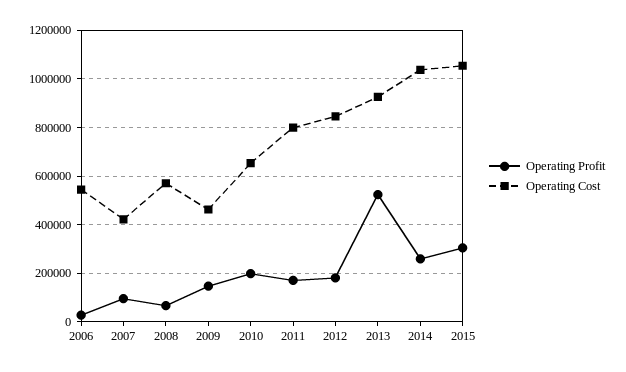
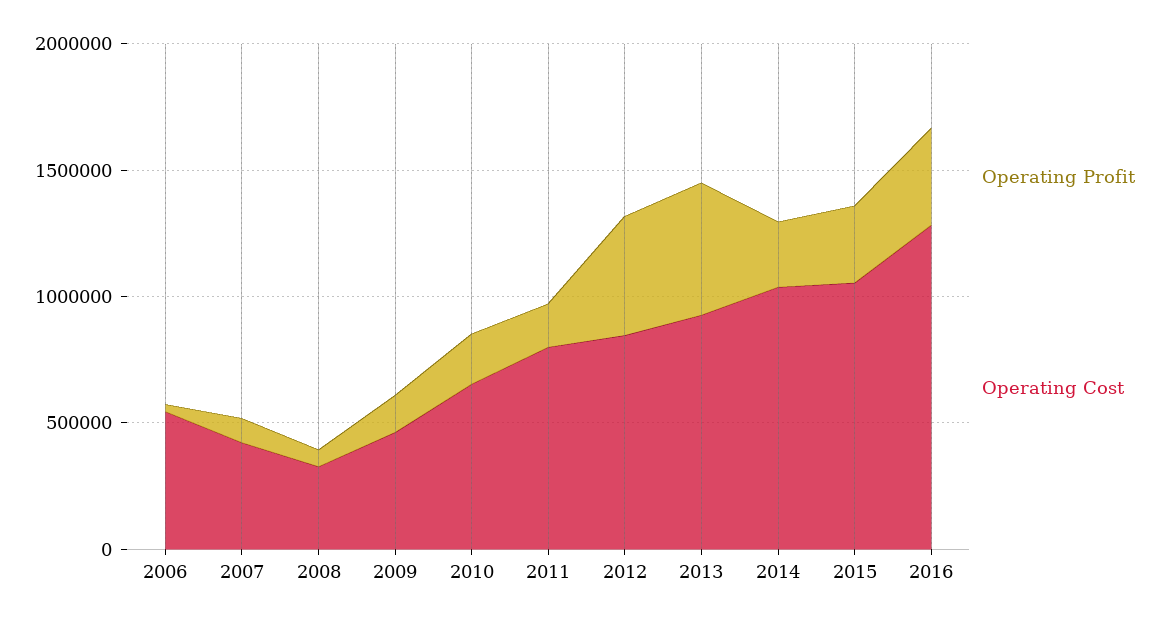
Operating Cost, 2008: 575000 -> 300000
Operating Profit, 2012: 175000 -> 500000
Operating Profit, 2016: none -> 400000
Operating Cost, 2016: none -> 1300000

